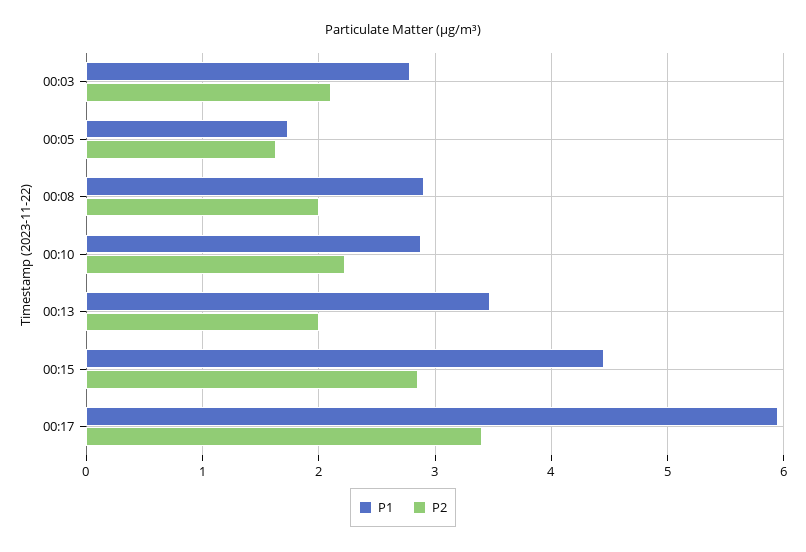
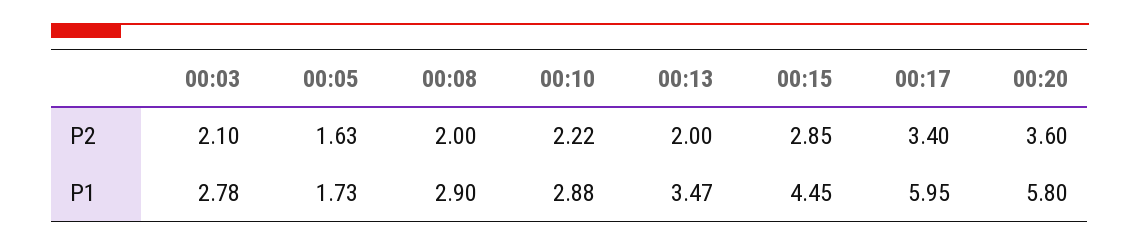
P2, 00:20: none -> 3.6
P1, 00:20: none -> 5.8

